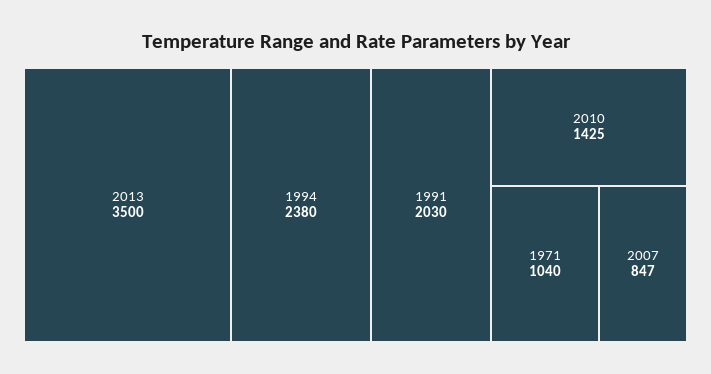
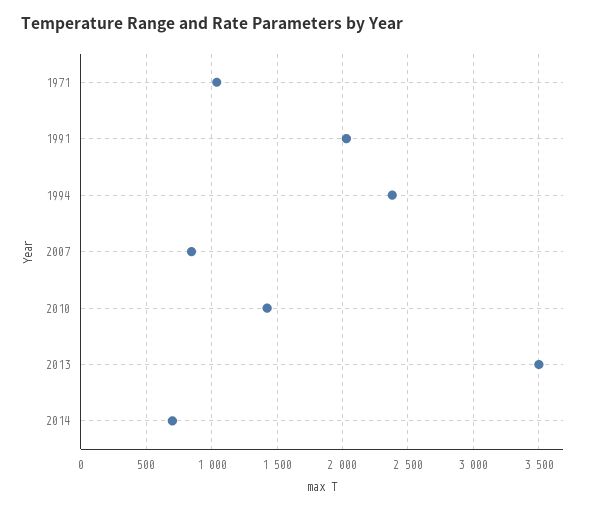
2014: none -> 700

